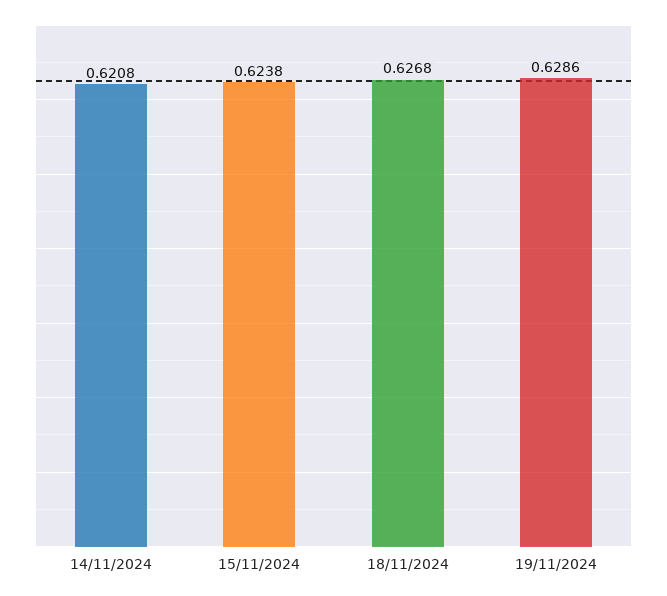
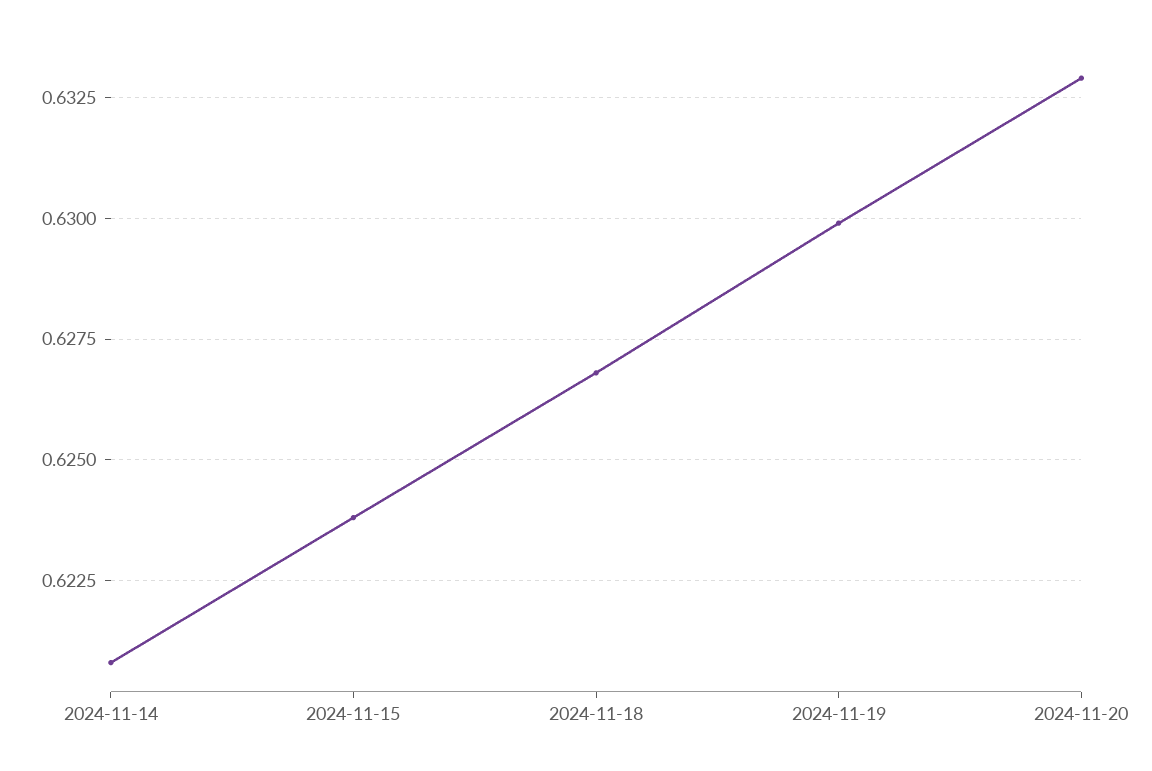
19/11/2024: 0.6286 -> 0.63
2024-11-20: none -> 0.633

